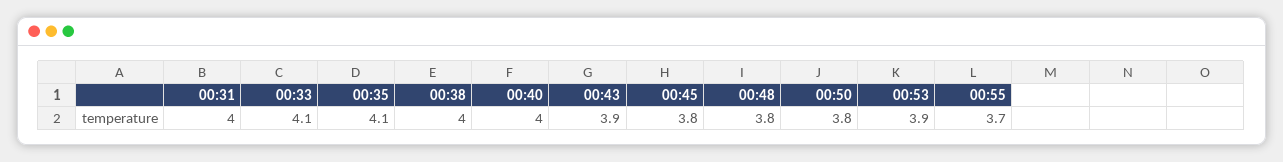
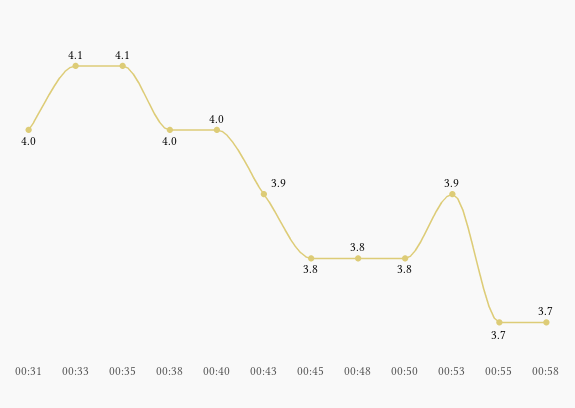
00:58: none -> 3.7

